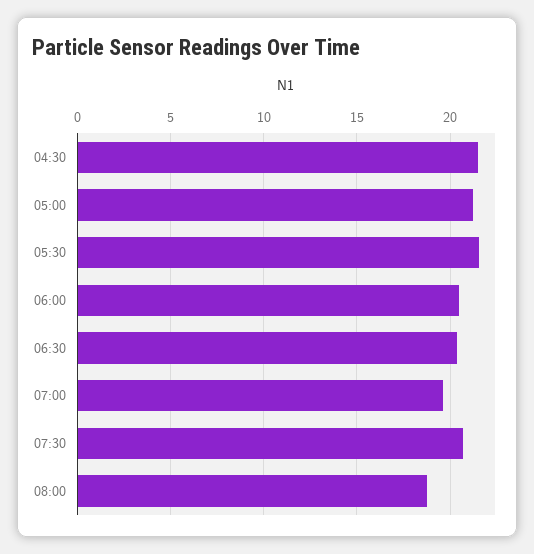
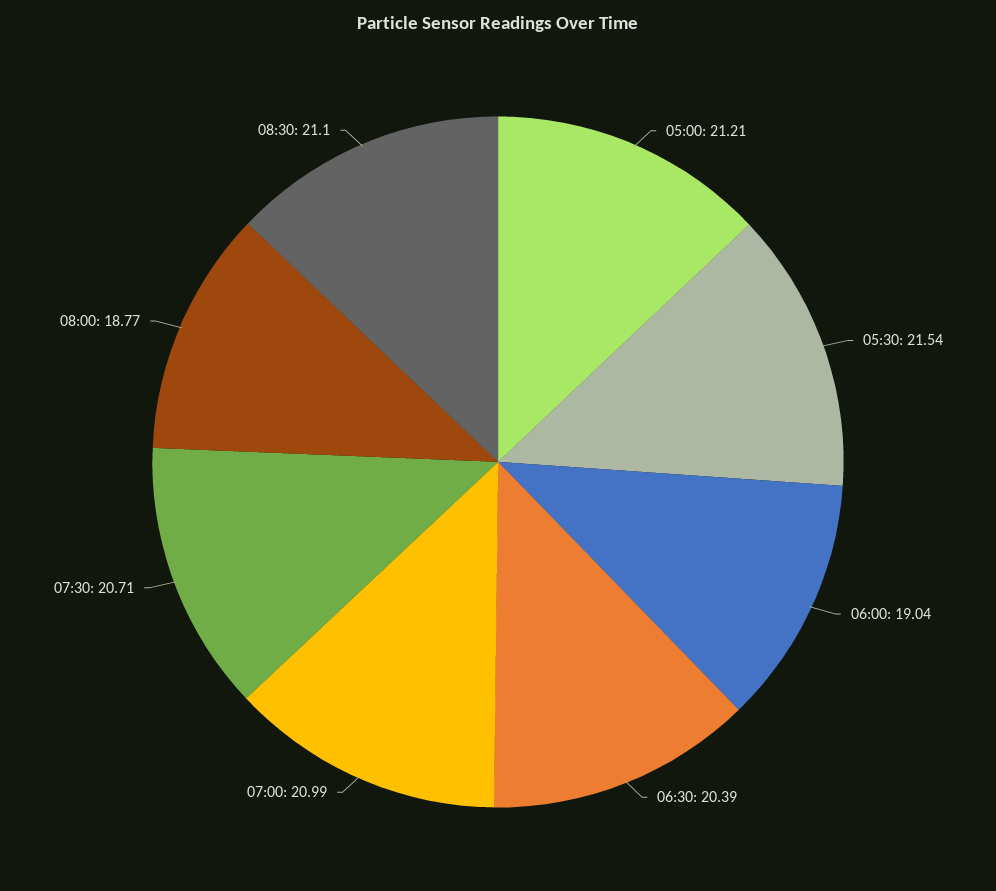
04:30: 21.5 -> none
06:00: 20.5 -> 19.04
07:00: 19.5 -> 20.99
08:30: none -> 21.1

